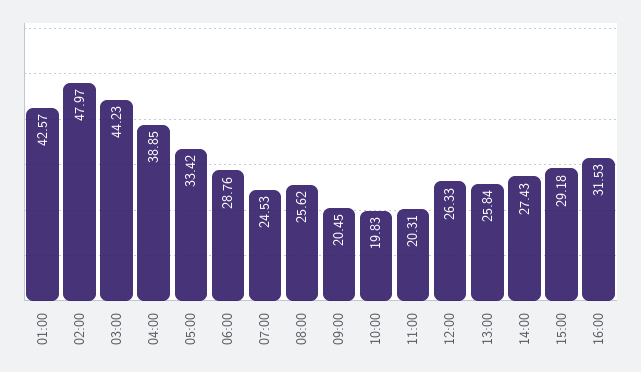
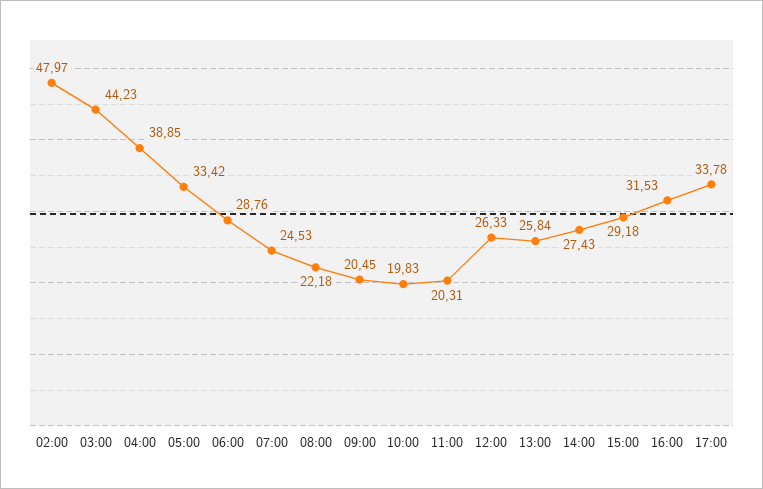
01:00: 42.57 -> none
08:00: 25.62 -> 22.18
17:00: none -> 33.78

